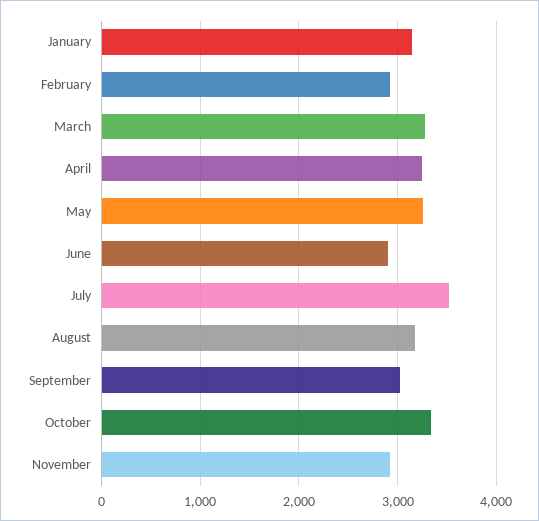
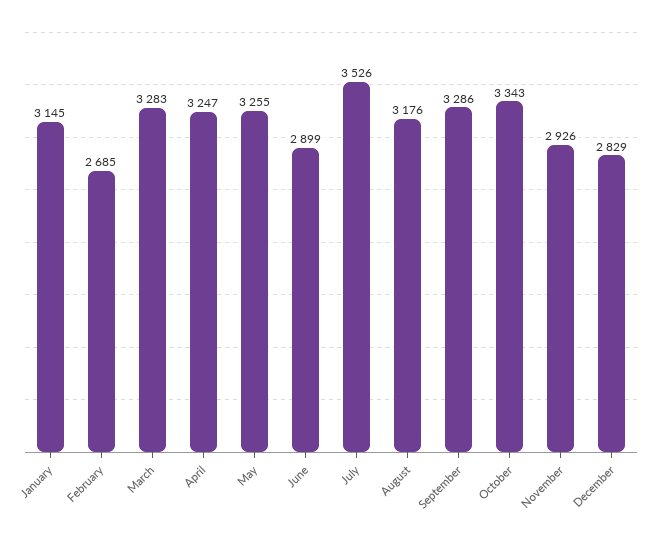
February: 2900 -> 2685
September: 3000 -> 3286
December: none -> 2829

